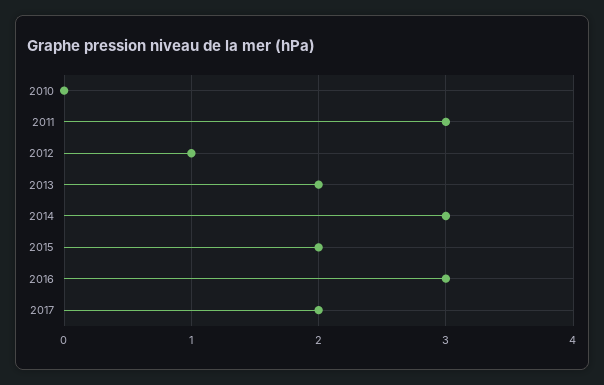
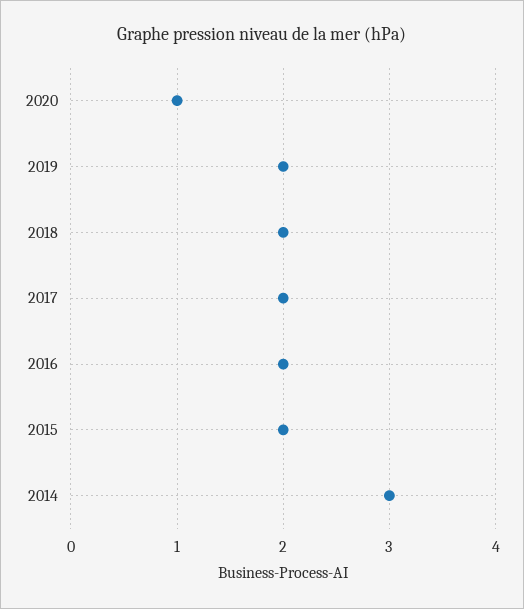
2010: 0 -> none
2011: 3 -> none
2012: 1 -> none
2013: 2 -> none
2016: 3 -> 2
2020: none -> 1
2019: none -> 2
2018: none -> 2

